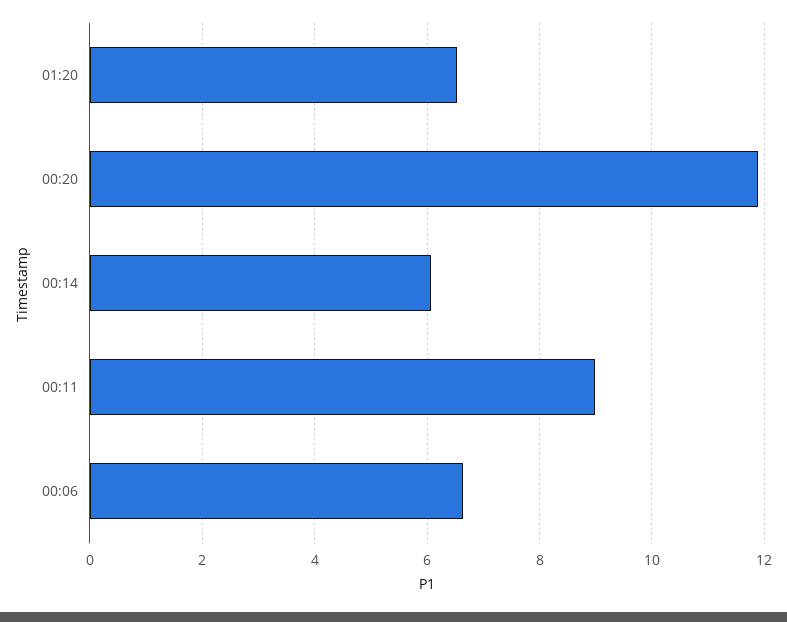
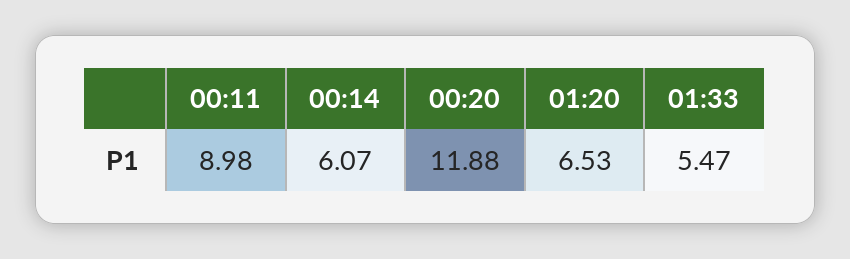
00:06: 6.6 -> none
01:33: none -> 5.47

